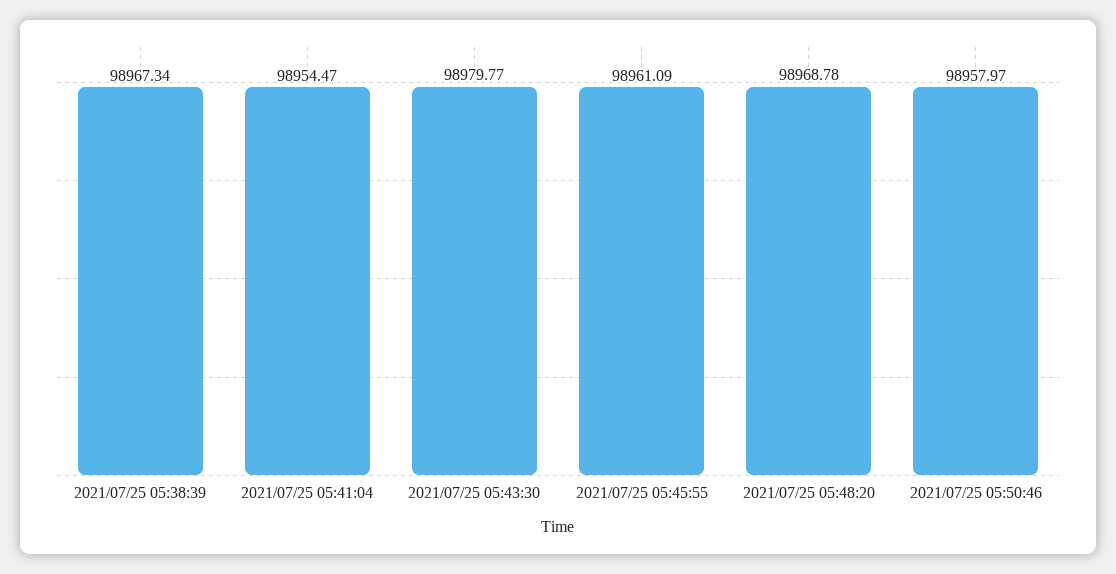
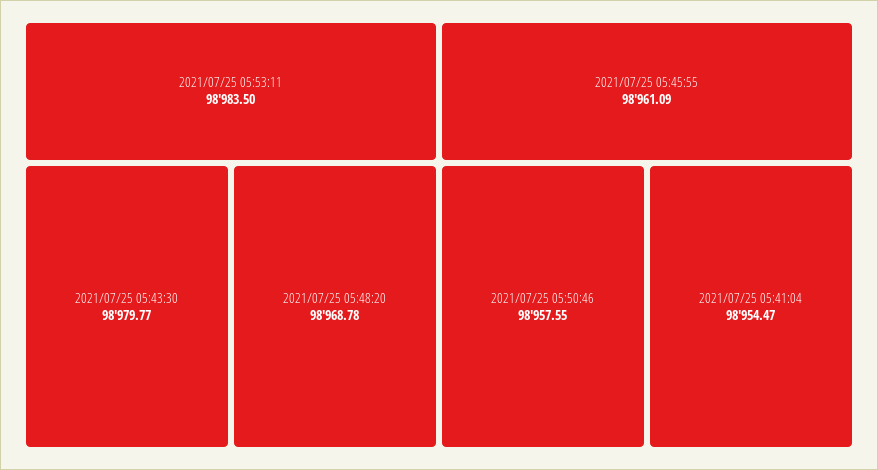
2021/07/25 05:38:39: 98967.34 -> none
2021/07/25 05:50:46: 98957.97 -> 98957.55
2021/07/25 05:53:11: none -> 98983.5

